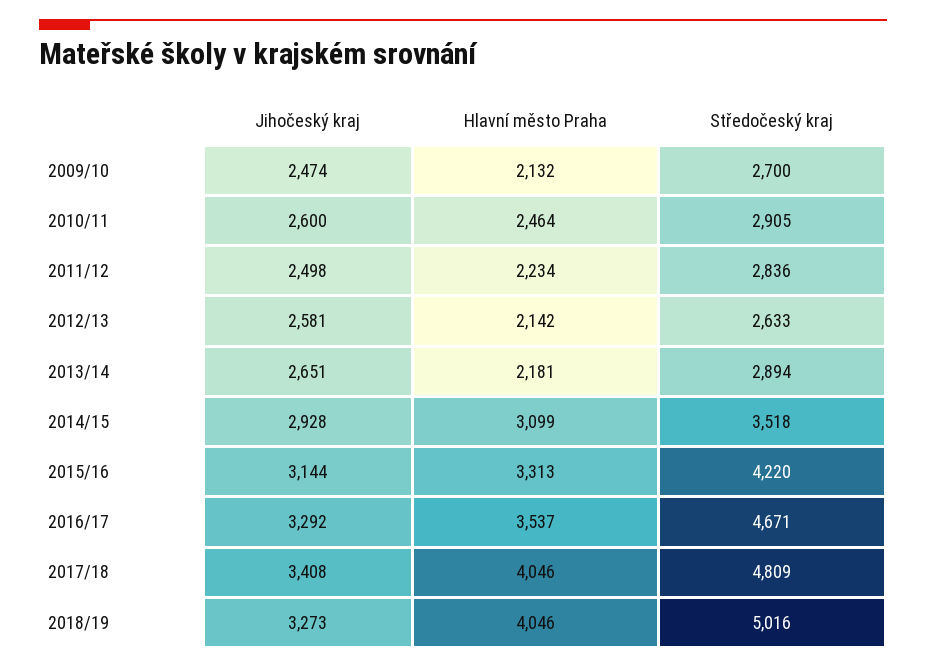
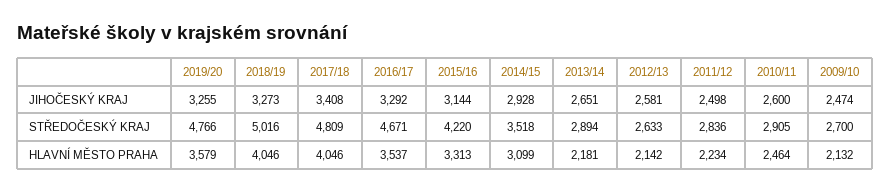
Jihočeský kraj, 2019/20: none -> 3255
Středočeský kraj, 2019/20: none -> 4766
Hlavní město Praha, 2019/20: none -> 3579

